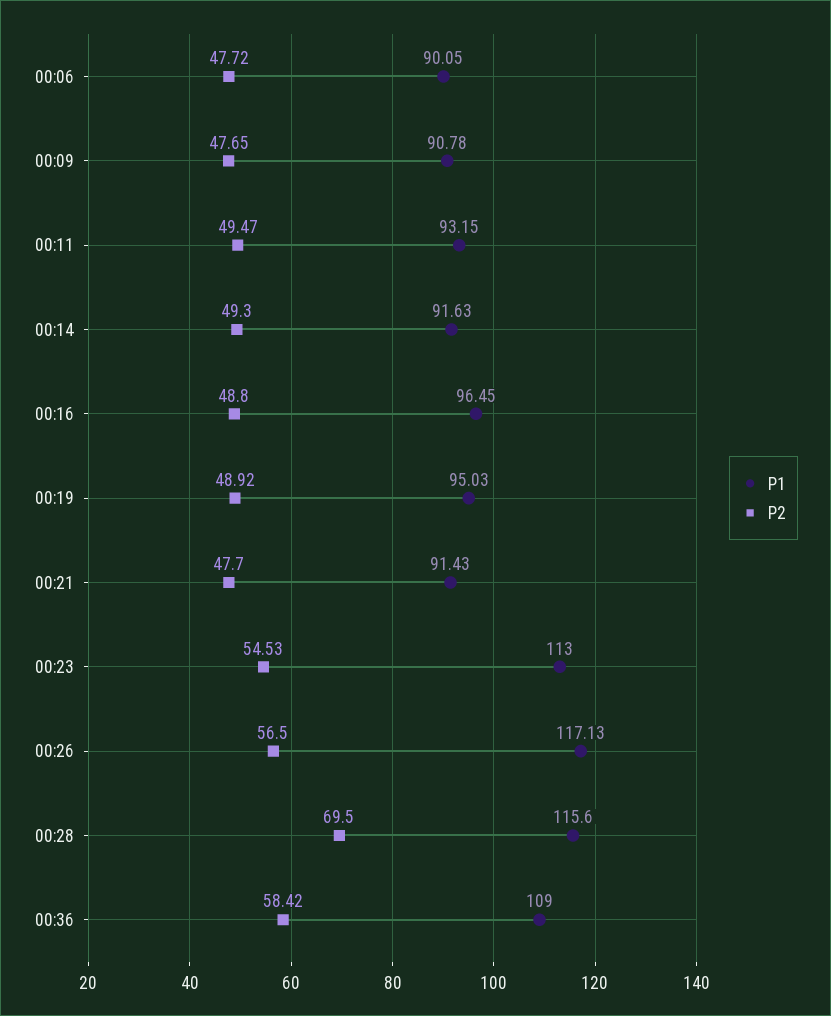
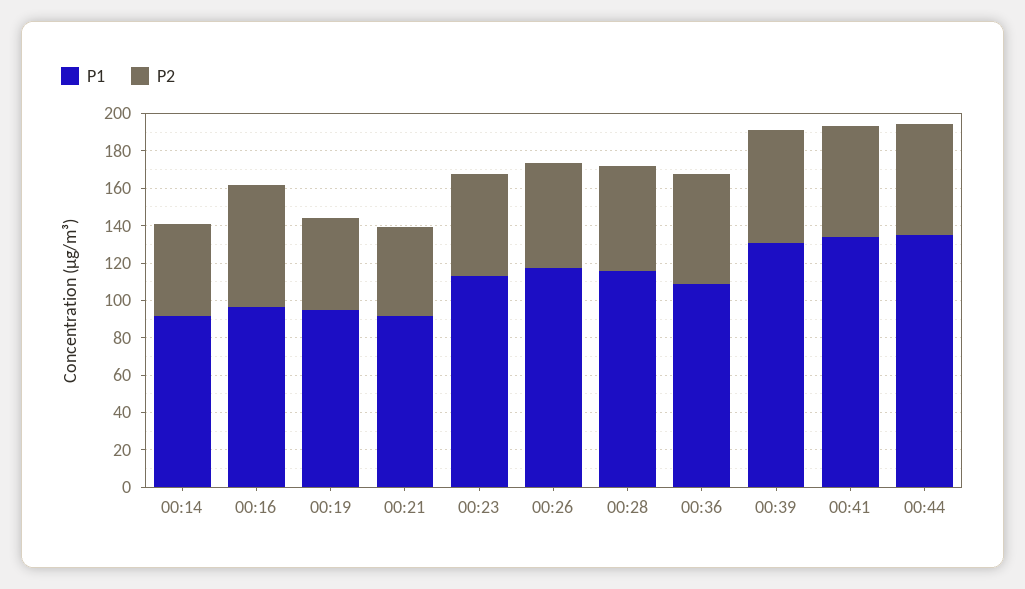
P1, 00:06: 90.05 -> none
P2, 00:06: 47.72 -> none
P1, 00:09: 90.78 -> none
P2, 00:09: 47.65 -> none
P1, 00:11: 93.15 -> none
P2, 00:11: 49.47 -> none
P2, 00:16: 48.8 -> 65
P2, 00:28: 69.5 -> 55
P1, 00:39: none -> 130
P2, 00:39: none -> 60
P1, 00:41: none -> 135
P2, 00:41: none -> 60
P1, 00:44: none -> 135
P2, 00:44: none -> 60

